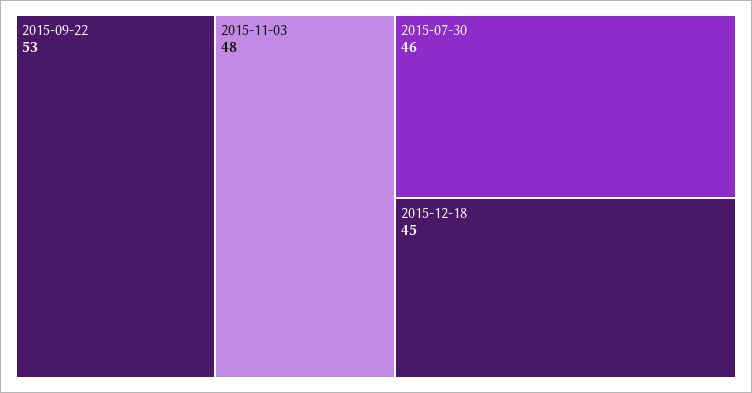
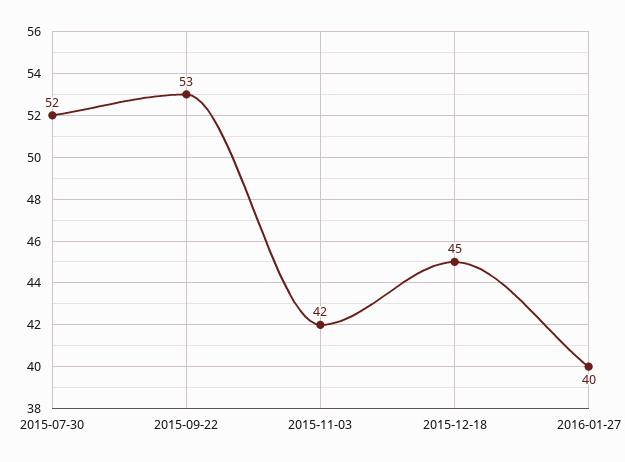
2015-11-03: 48 -> 42
2015-07-30: 46 -> 52
2016-01-27: none -> 40

